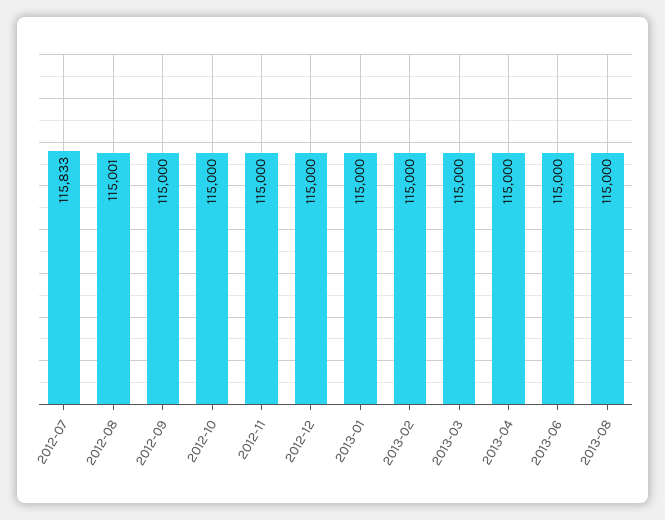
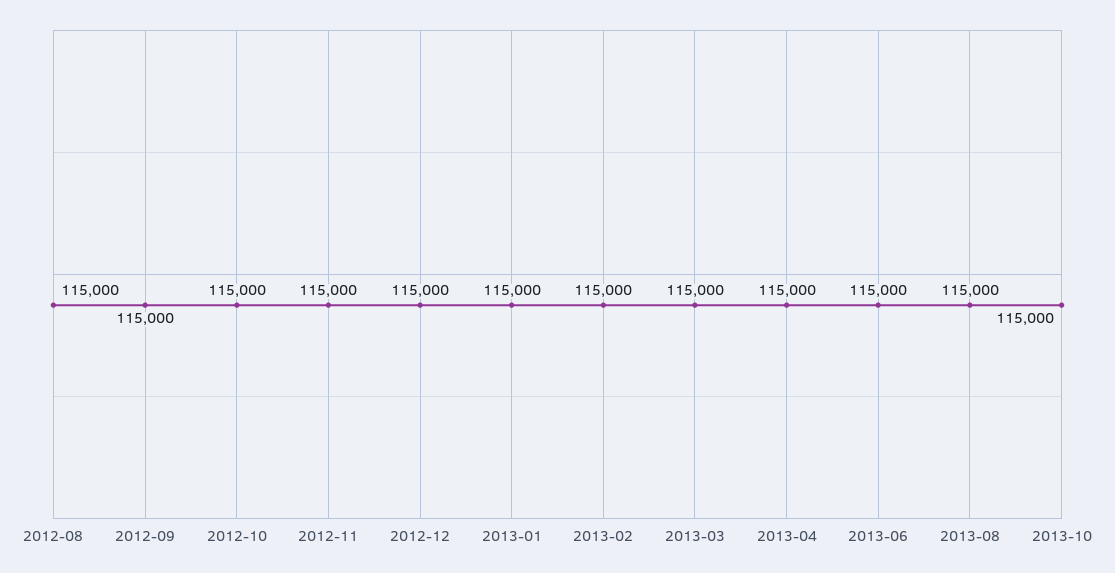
2012-07: 115833 -> none
2012-08: 115001 -> 115000
2013-10: none -> 115000

